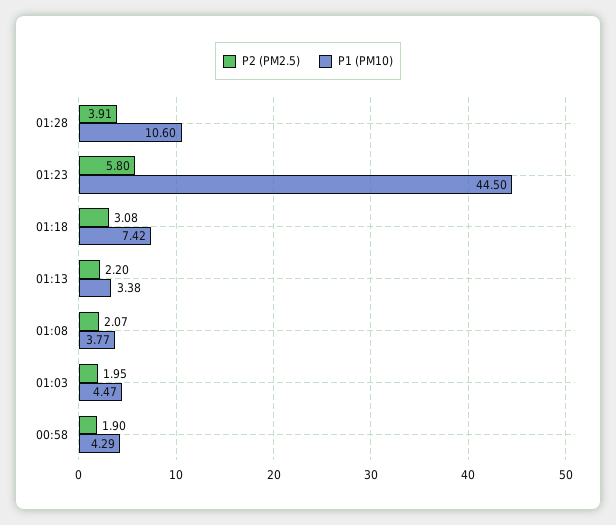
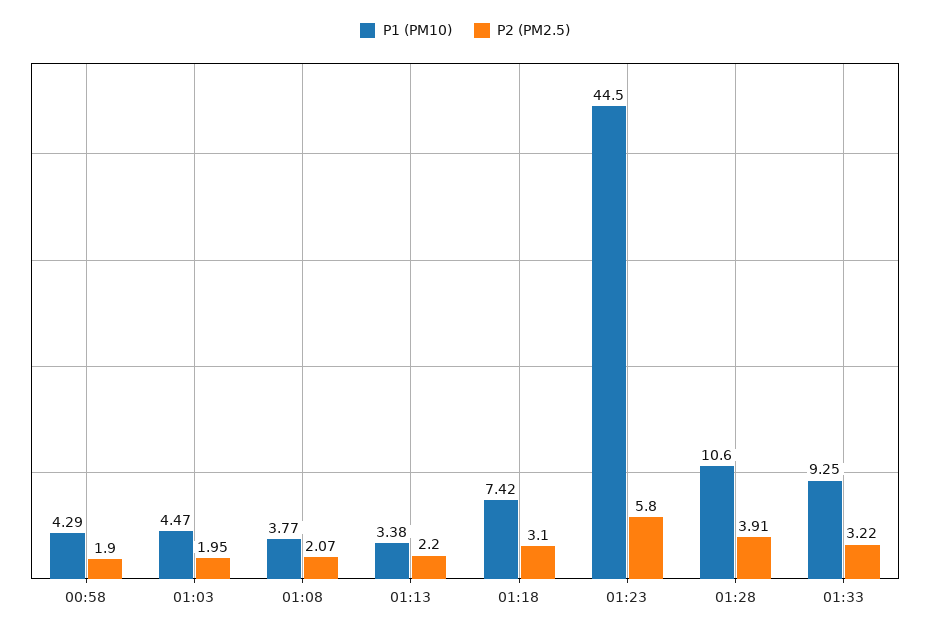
P2 (PM2.5), 01:18: 3.08 -> 3.1
P1 (PM10), 01:33: none -> 9.25
P2 (PM2.5), 01:33: none -> 3.22

